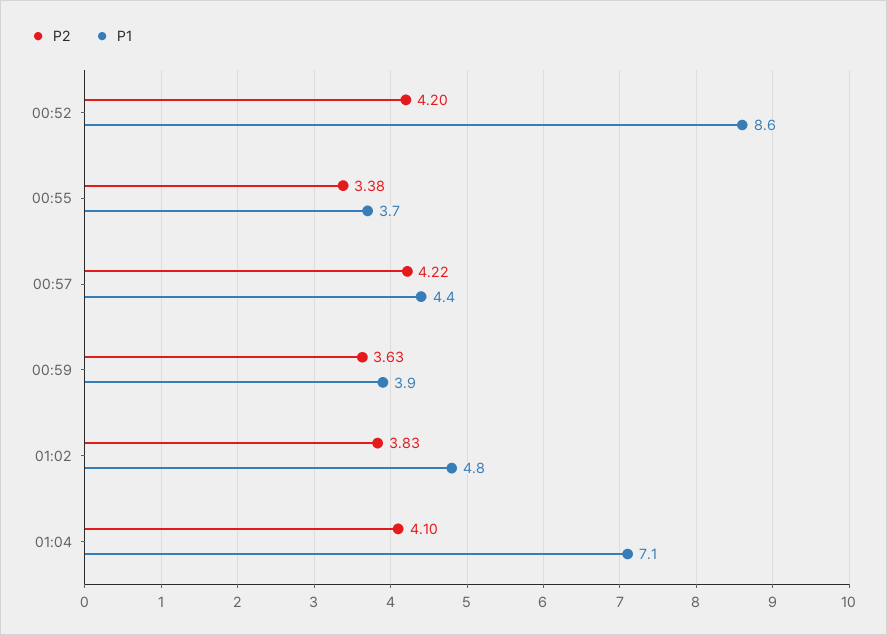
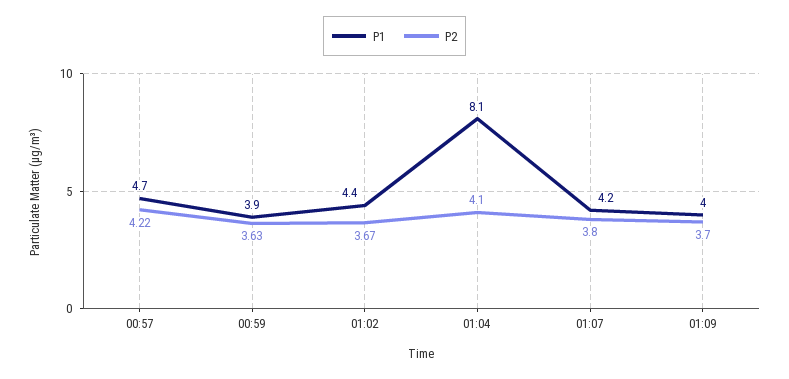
P2, 00:52: 4.2 -> none
P1, 00:52: 8.6 -> none
P2, 00:55: 3.38 -> none
P1, 00:55: 3.7 -> none
P1, 00:57: 4.4 -> 4.7
P2, 01:02: 3.83 -> 3.67
P1, 01:02: 4.8 -> 4.4
P1, 01:04: 7.1 -> 8.1
P1, 01:07: none -> 4.2
P2, 01:07: none -> 3.8
P1, 01:09: none -> 4
P2, 01:09: none -> 3.7

